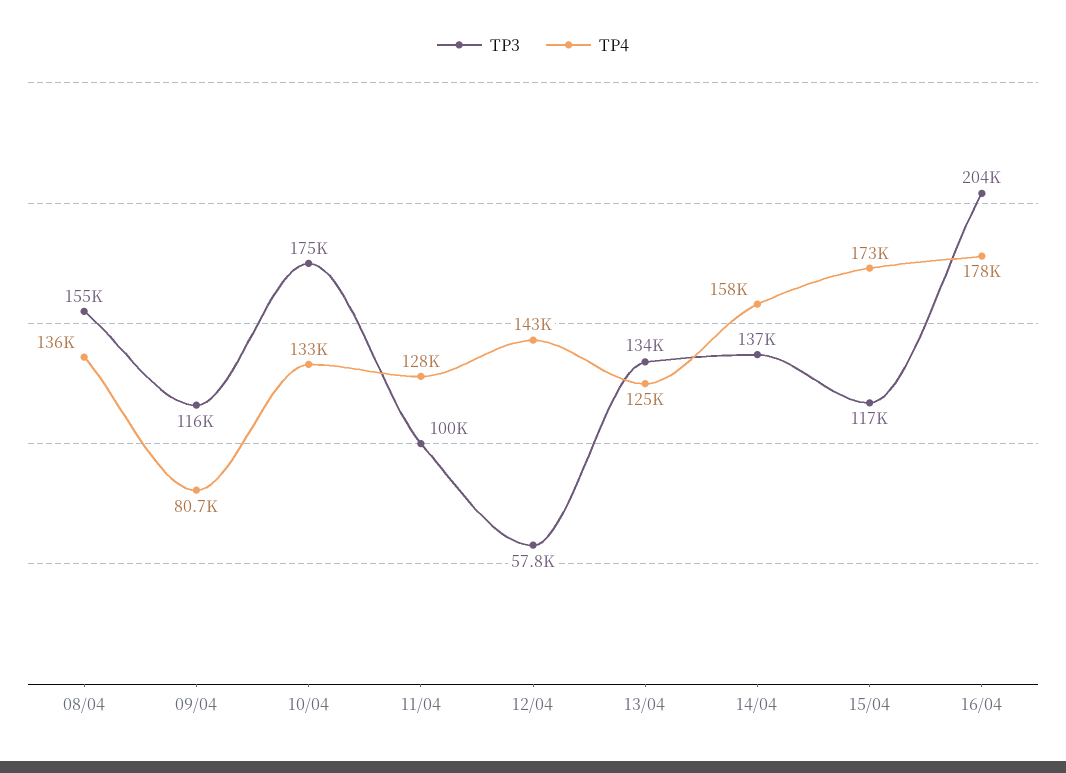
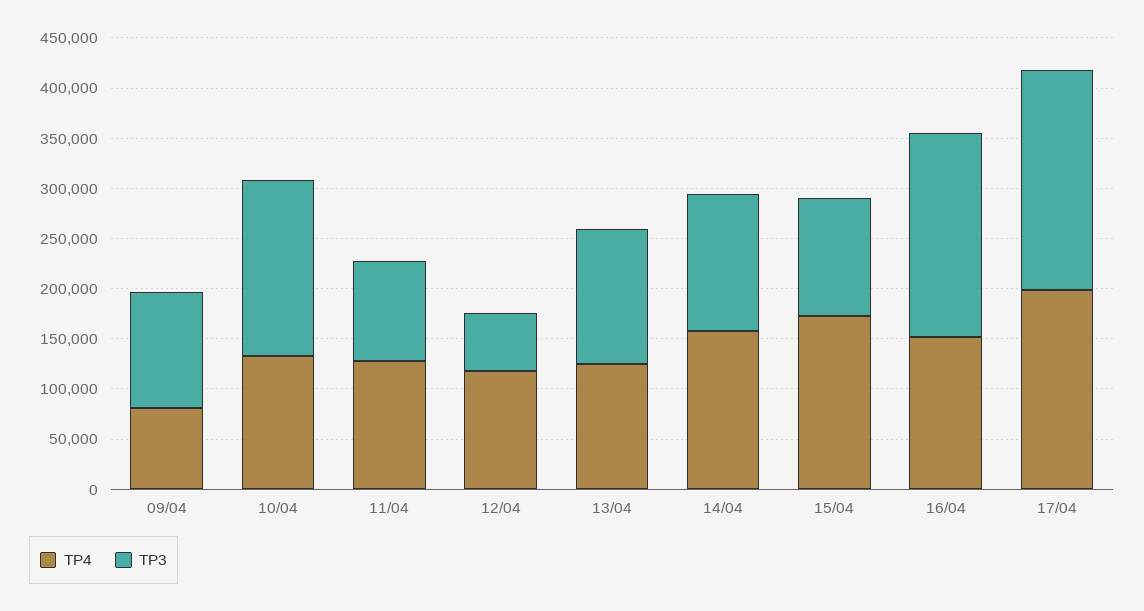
TP3, 08/04: 155000 -> none
TP4, 08/04: 136000 -> none
TP4, 12/04: 143000 -> 120000
TP4, 16/04: 178000 -> 150000
TP4, 17/04: none -> 200000
TP3, 17/04: none -> 220000

